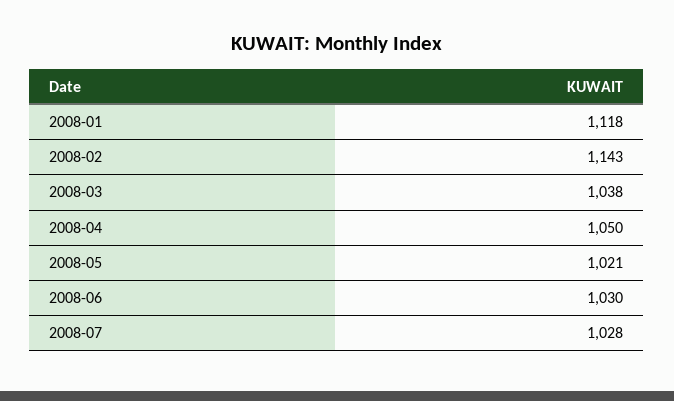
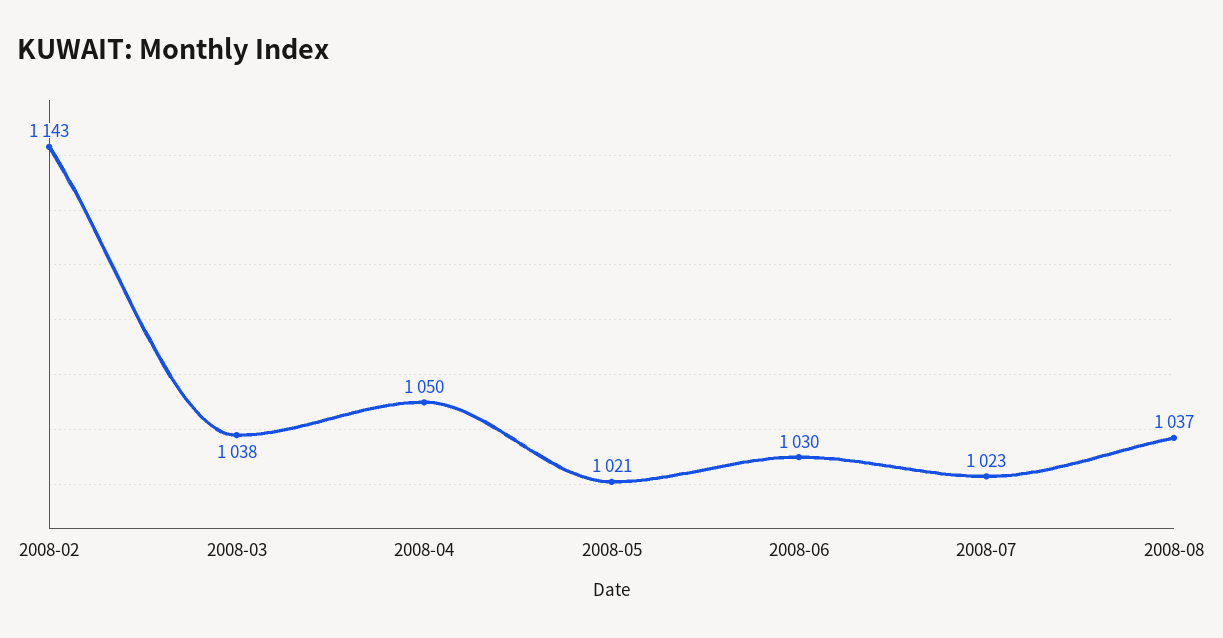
2008-01: 1118 -> none
2008-07: 1028 -> 1023
2008-08: none -> 1037

